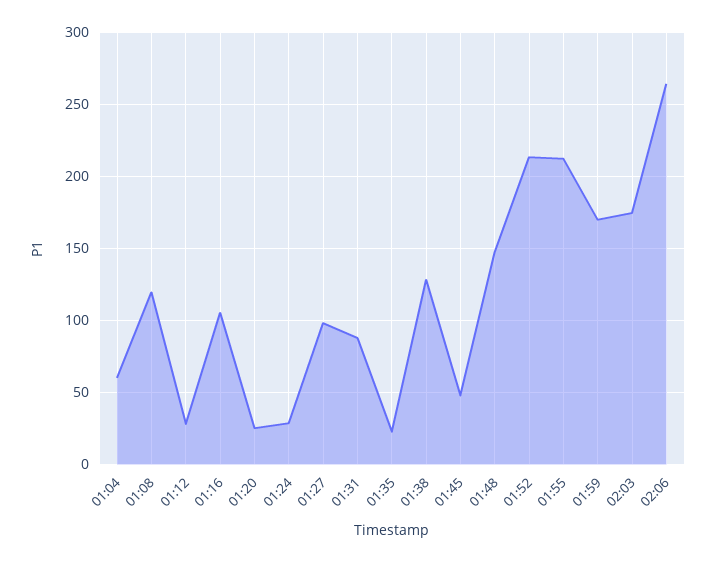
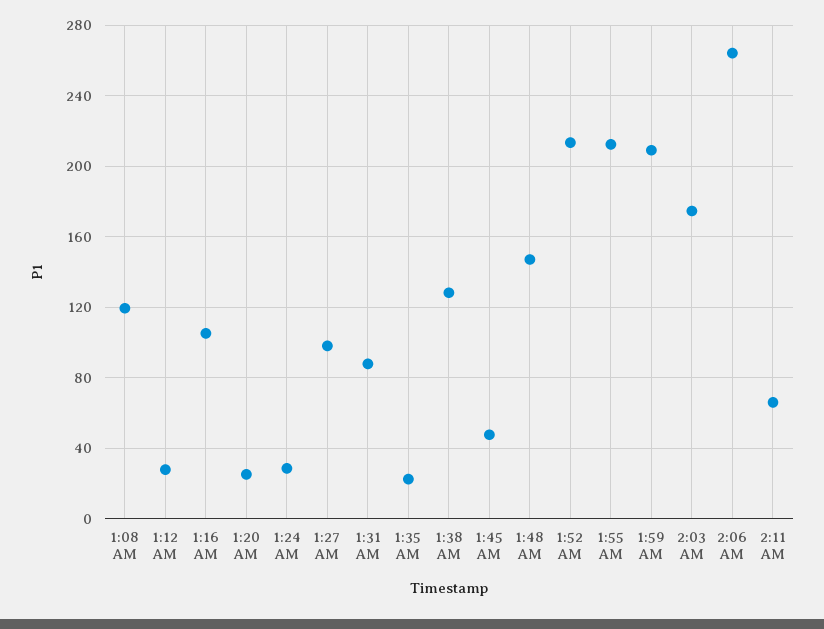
01:04: 60 -> none
01:59: 170 -> 210
2:11 AM: none -> 65

